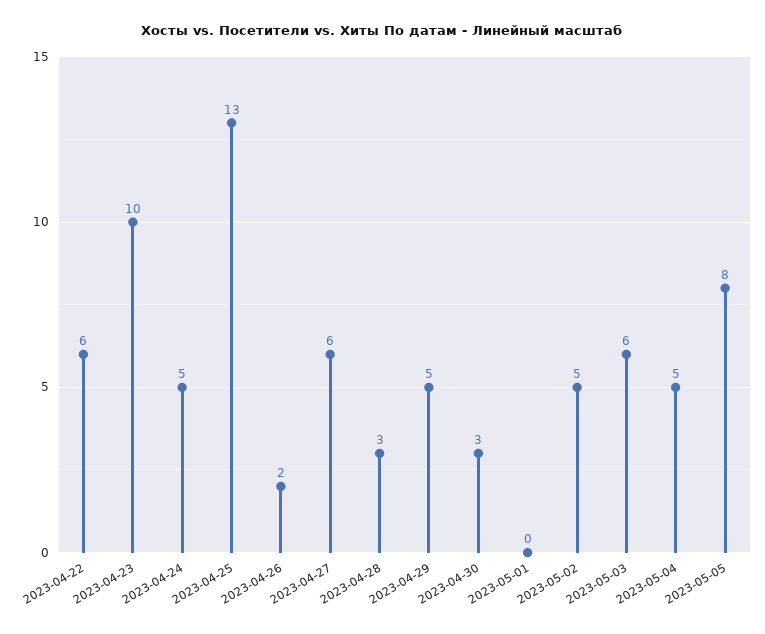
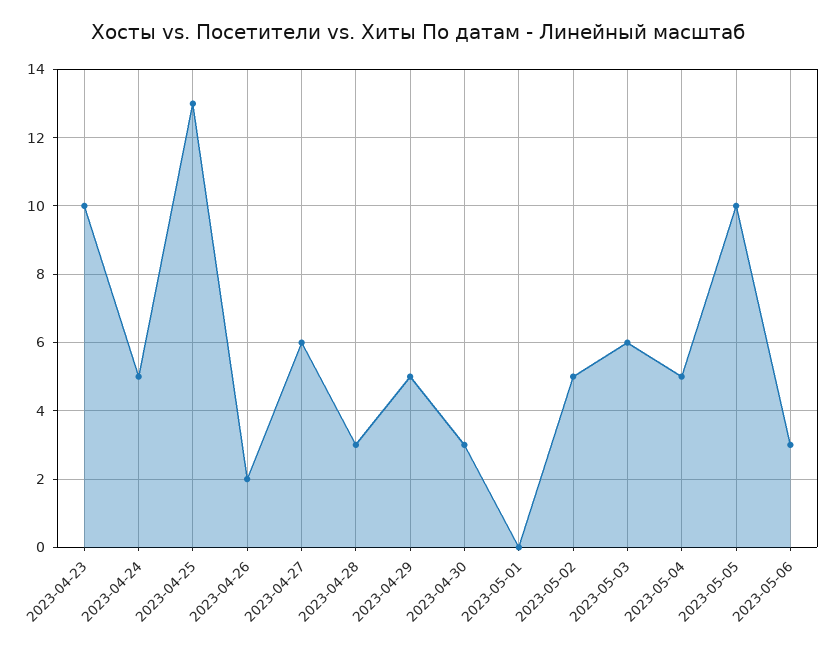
2023-04-22: 6 -> none
2023-05-05: 8 -> 10
2023-05-06: none -> 3

